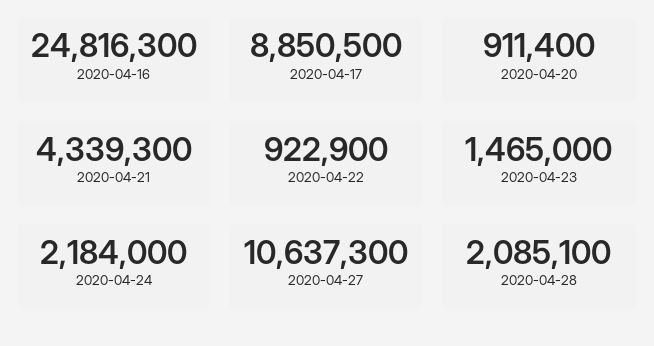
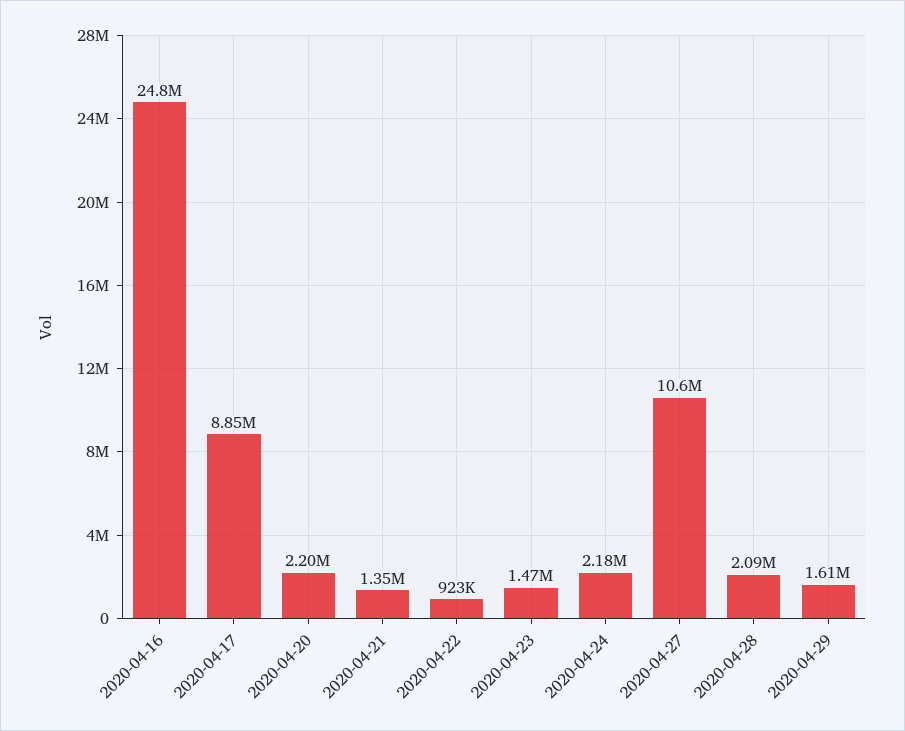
2020-04-20: 911400 -> 2200000
2020-04-21: 4339300 -> 1350000
2020-04-29: none -> 1610000

